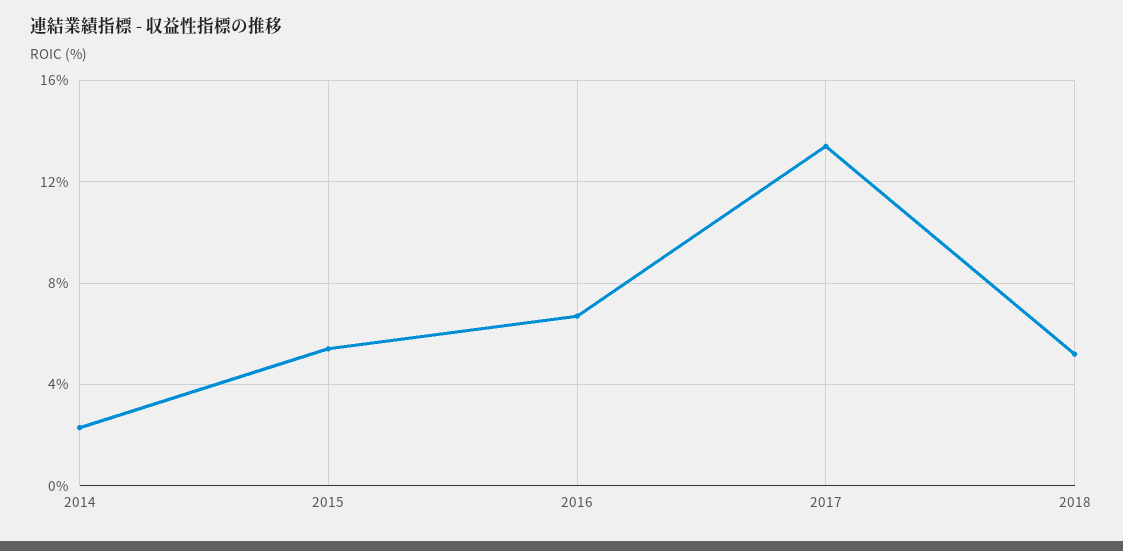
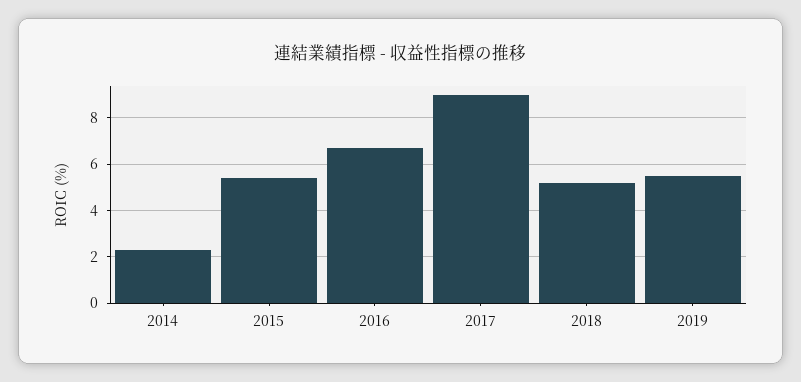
2017: 13.5 -> 9
2019: none -> 5.5

